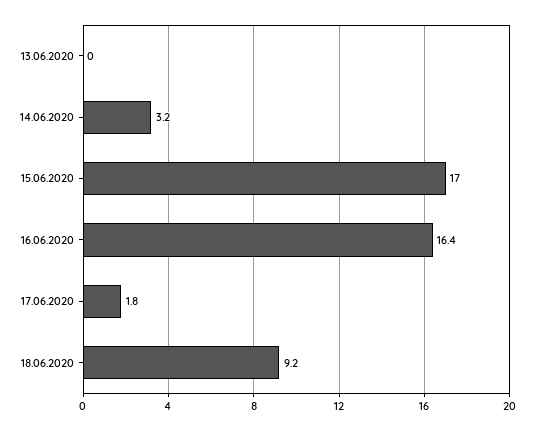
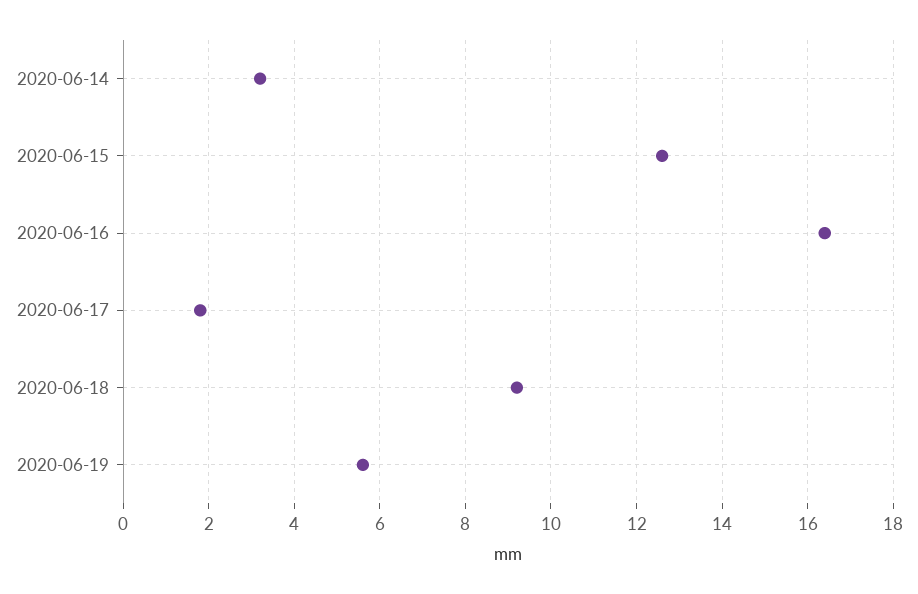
13.06.2020: 0 -> none
15.06.2020: 17 -> 12.5
2020-06-19: none -> 5.5

